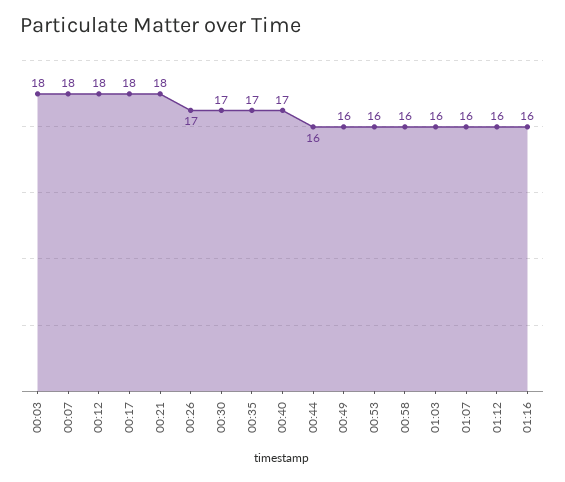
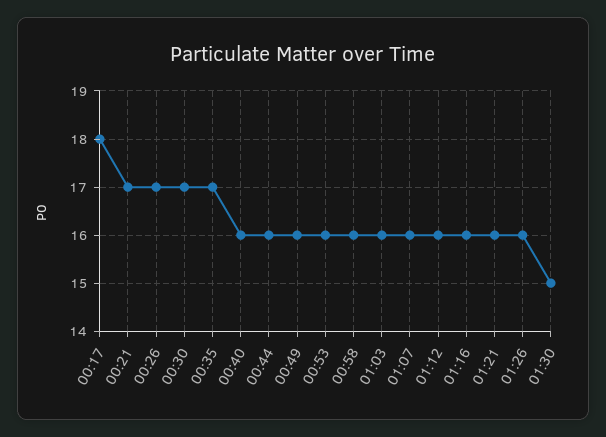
00:03: 18 -> none
00:07: 18 -> none
00:12: 18 -> none
00:21: 18 -> 17
00:40: 17 -> 16
01:21: none -> 16
01:26: none -> 16
01:30: none -> 15

